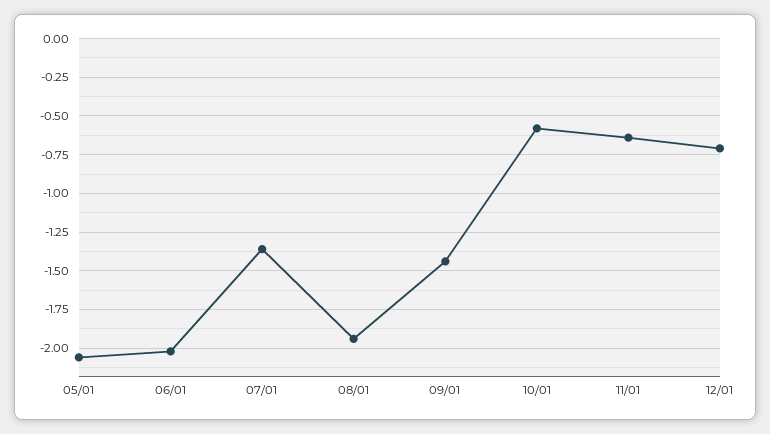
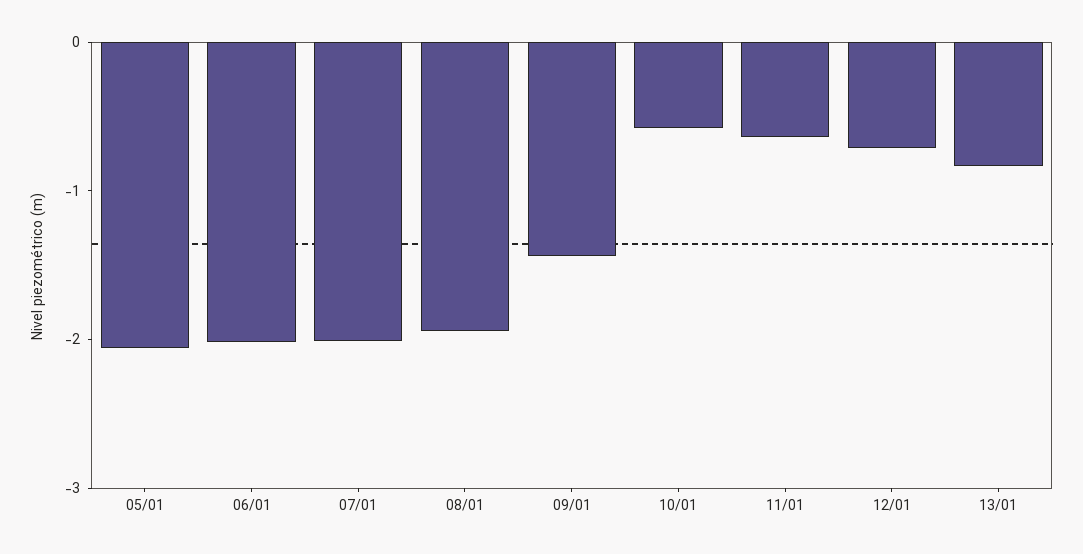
07/01: -1.35 -> -2
13/01: none -> -0.8

